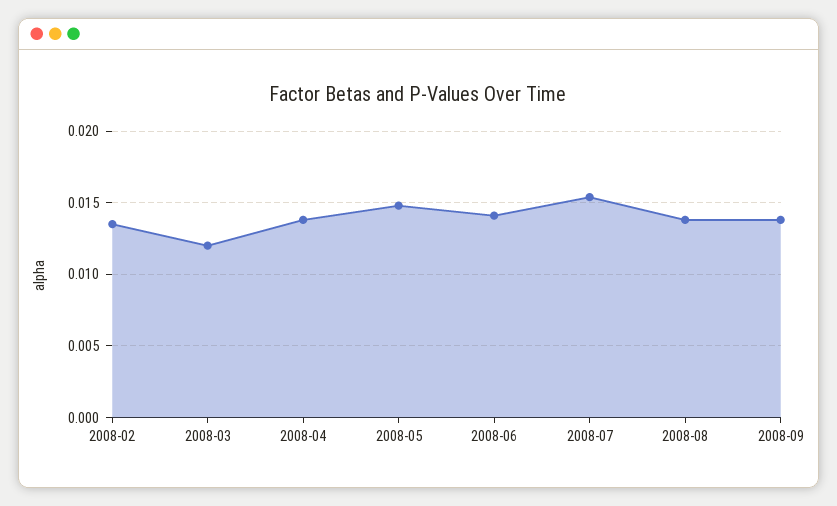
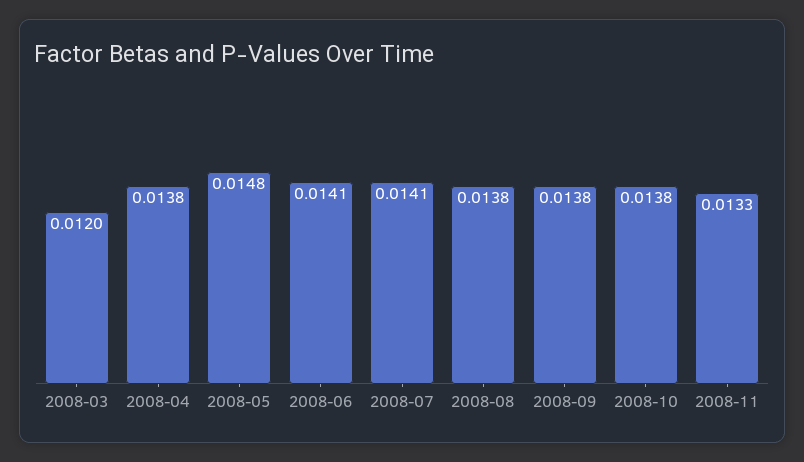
2008-02: 0.0135 -> none
2008-07: 0.0155 -> 0.0141
2008-10: none -> 0.0138
2008-11: none -> 0.0133

